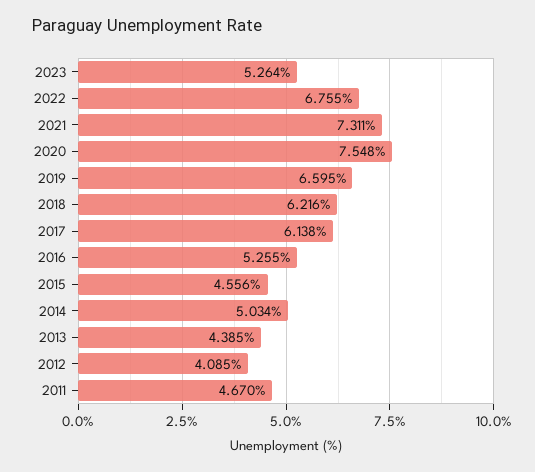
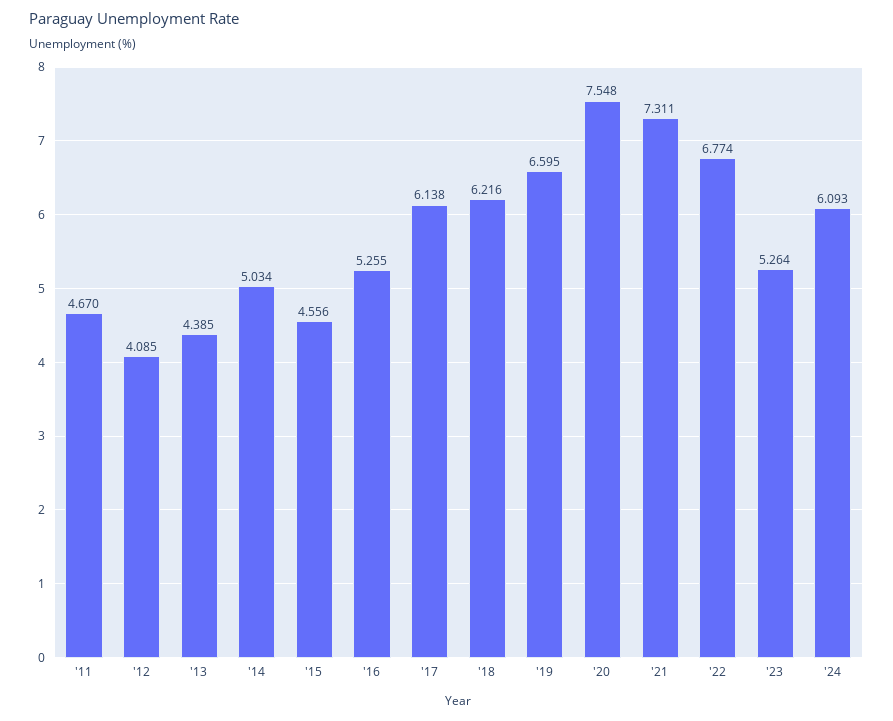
2022: 6.755 -> 6.774
'24: none -> 6.093

